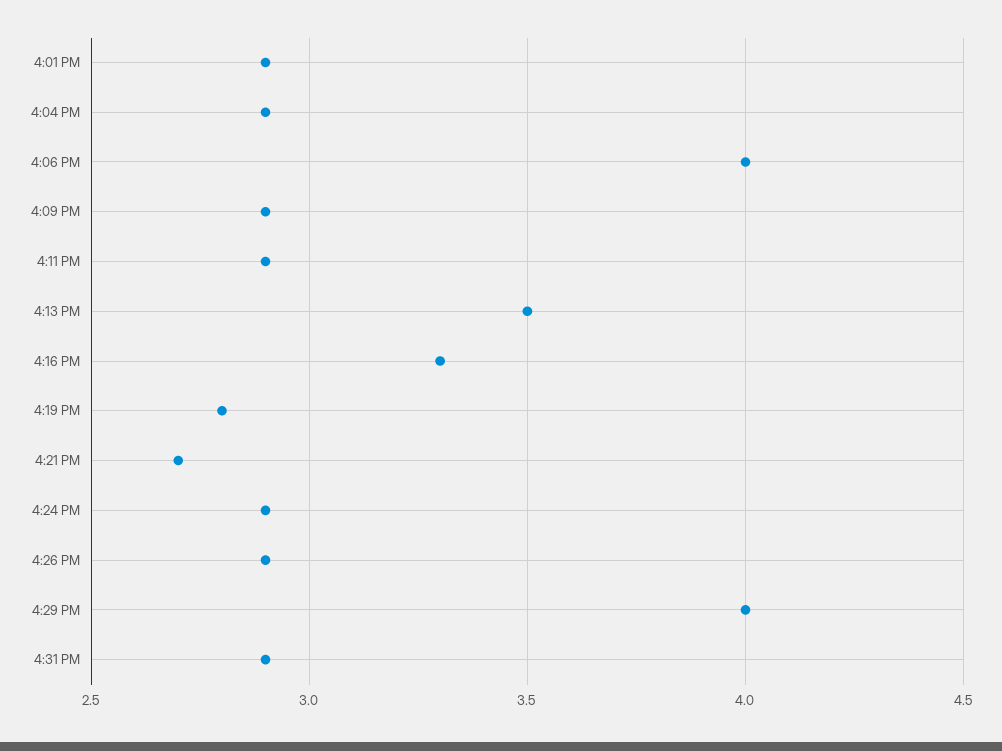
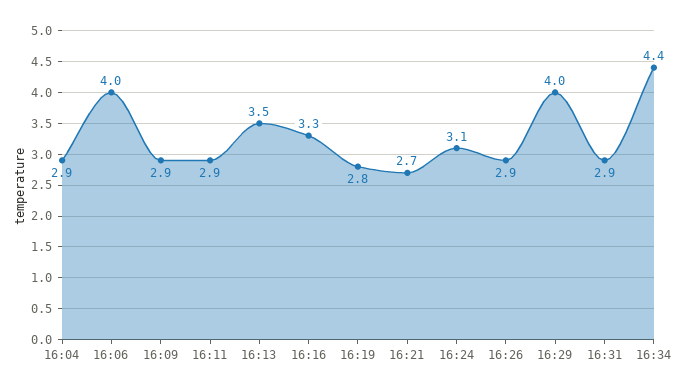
4:01 PM: 2.9 -> none
4:24 PM: 2.9 -> 3.1
16:34: none -> 4.4

